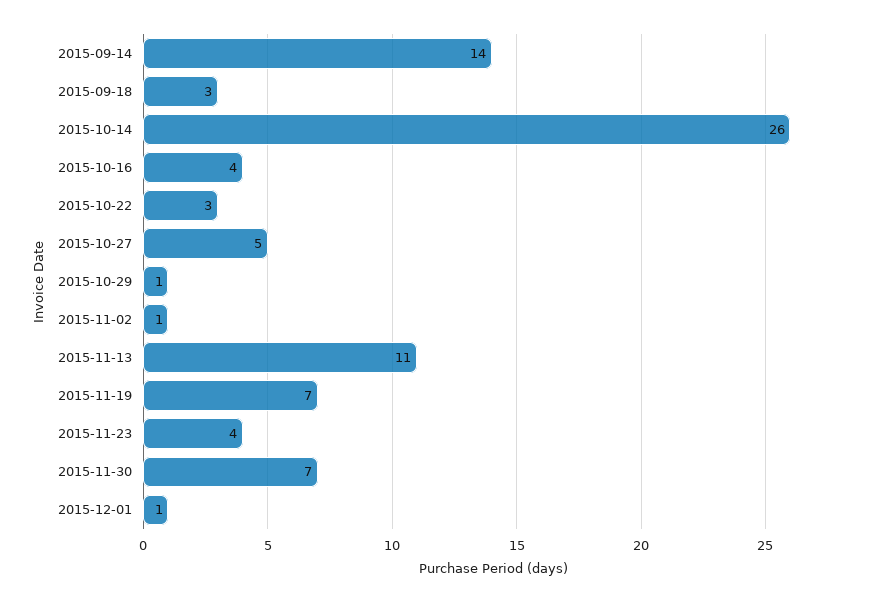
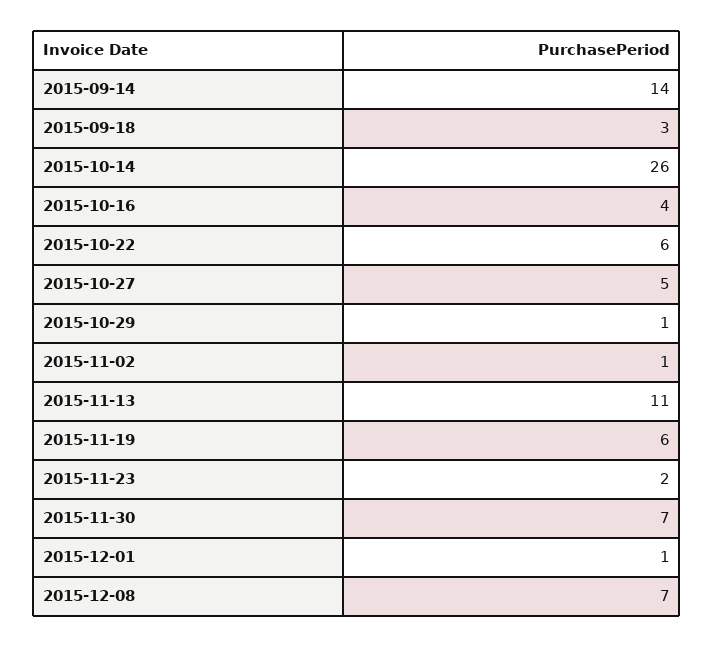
2015-10-22: 3 -> 6
2015-11-19: 7 -> 6
2015-11-23: 4 -> 2
2015-12-08: none -> 7

